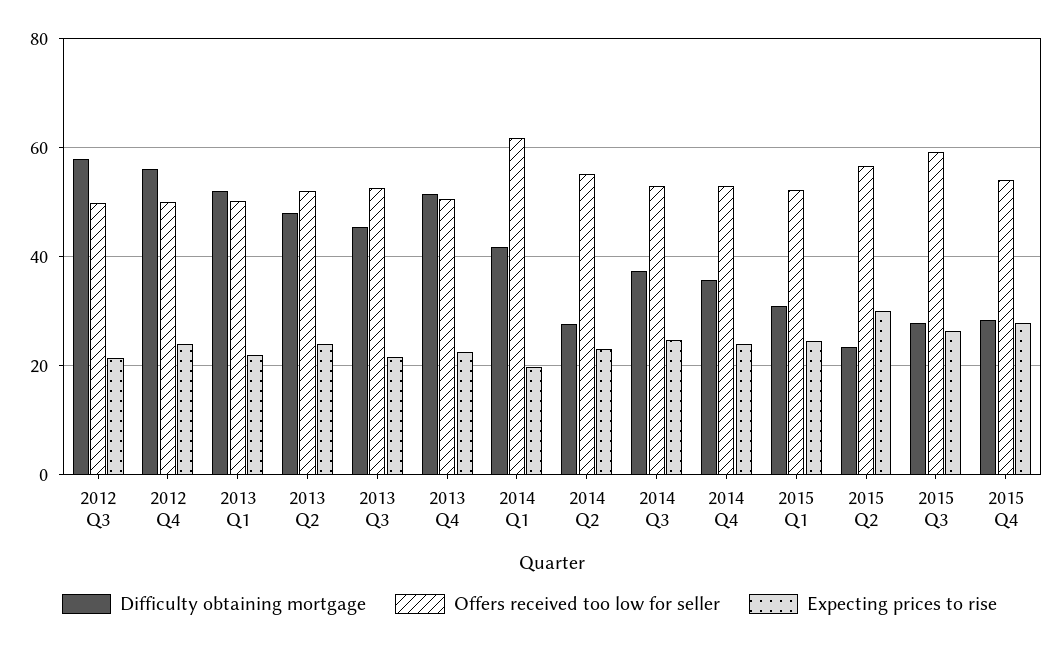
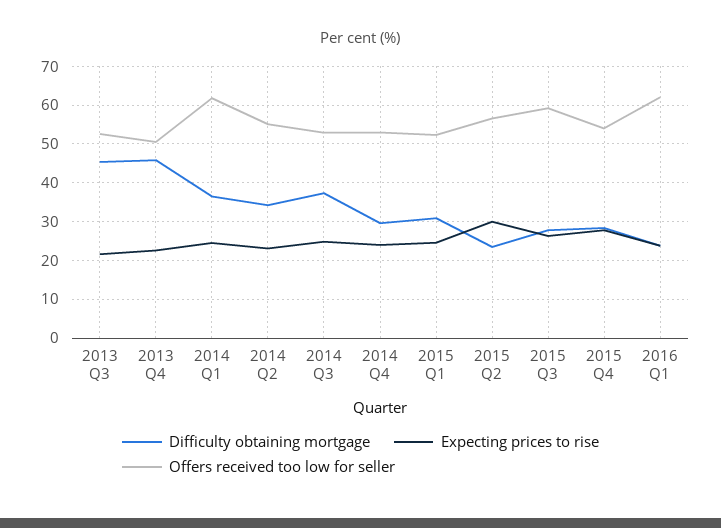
Difficulty obtaining mortgage, 2012 Q3: 58 -> none
Offers received too low for seller, 2012 Q3: 50 -> none
Expecting prices to rise, 2012 Q3: 22 -> none
Difficulty obtaining mortgage, 2012 Q4: 56 -> none
Offers received too low for seller, 2012 Q4: 50 -> none
Expecting prices to rise, 2012 Q4: 24 -> none
Difficulty obtaining mortgage, 2013 Q1: 52 -> none
Offers received too low for seller, 2013 Q1: 50 -> none
Expecting prices to rise, 2013 Q1: 22 -> none
Difficulty obtaining mortgage, 2013 Q2: 48 -> none
Offers received too low for seller, 2013 Q2: 52 -> none
Expecting prices to rise, 2013 Q2: 24 -> none
Difficulty obtaining mortgage, 2013 Q4: 52 -> 46
Difficulty obtaining mortgage, 2014 Q1: 42 -> 36
Expecting prices to rise, 2014 Q1: 20 -> 24
Difficulty obtaining mortgage, 2014 Q2: 28 -> 34
Difficulty obtaining mortgage, 2014 Q4: 36 -> 30
Difficulty obtaining mortgage, 2016 Q1: none -> 24
Expecting prices to rise, 2016 Q1: none -> 24
Offers received too low for seller, 2016 Q1: none -> 62

